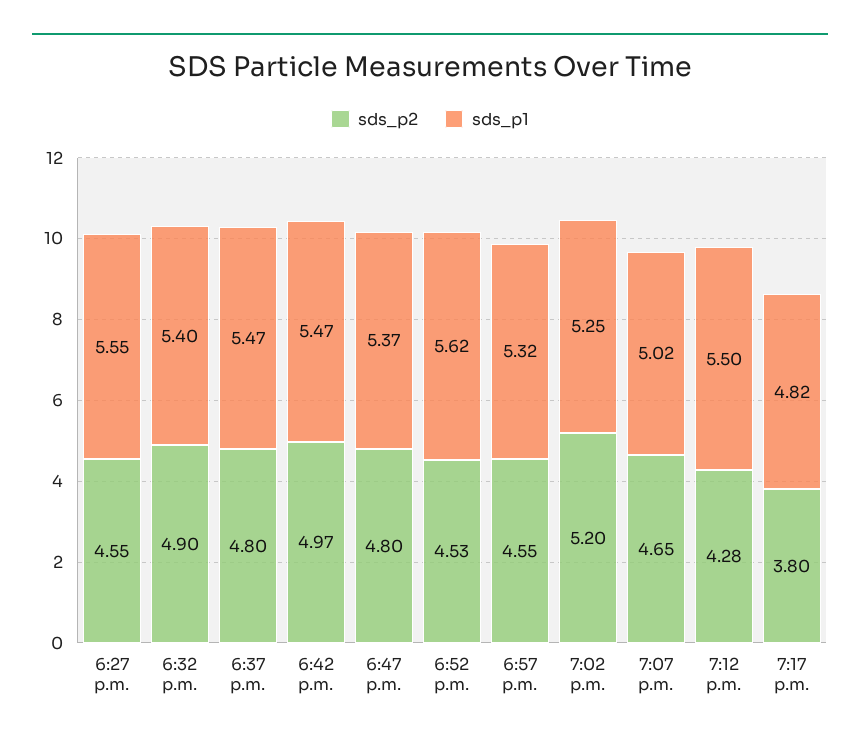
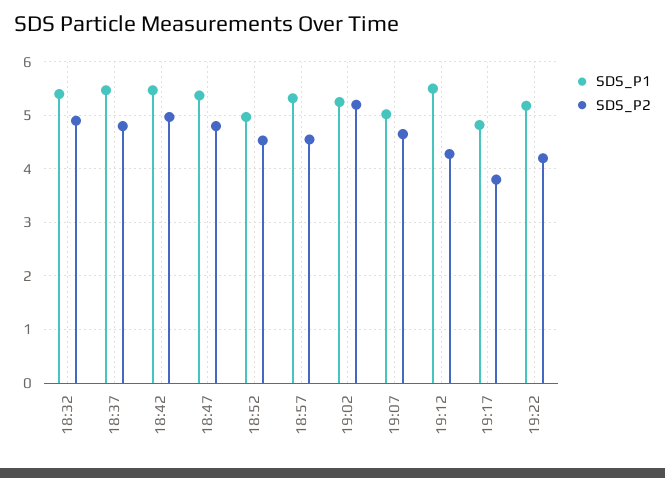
sds_p2, 6:27 p.m.: 4.55 -> none
sds_p1, 6:27 p.m.: 5.55 -> none
sds_p1, 6:52 p.m.: 5.62 -> 5
sds_p1, 19:22: none -> 5.2
sds_p2, 19:22: none -> 4.2

